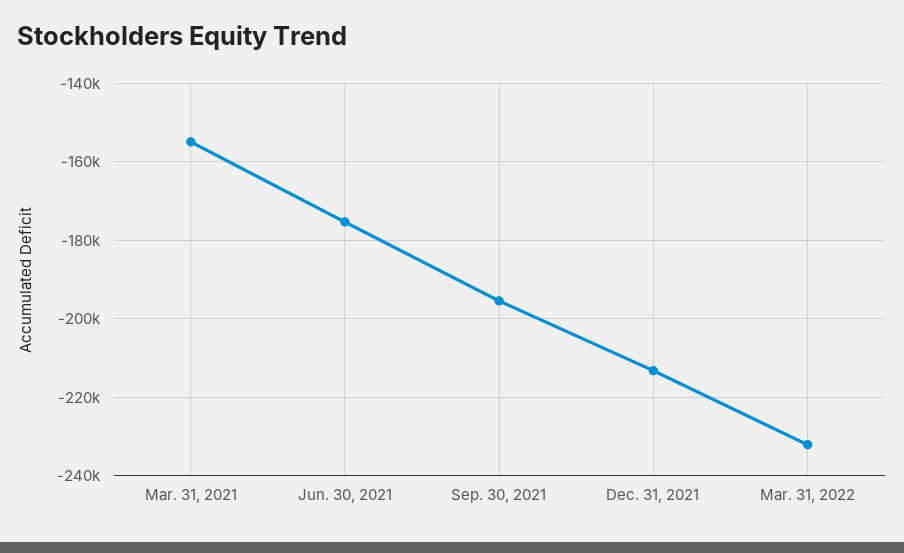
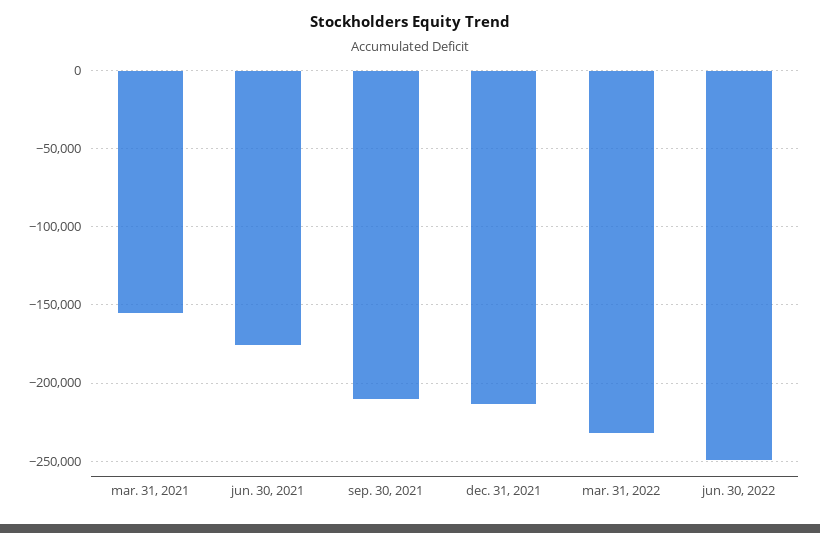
Sep. 30, 2021: -196000 -> -210000
jun. 30, 2022: none -> -250000

